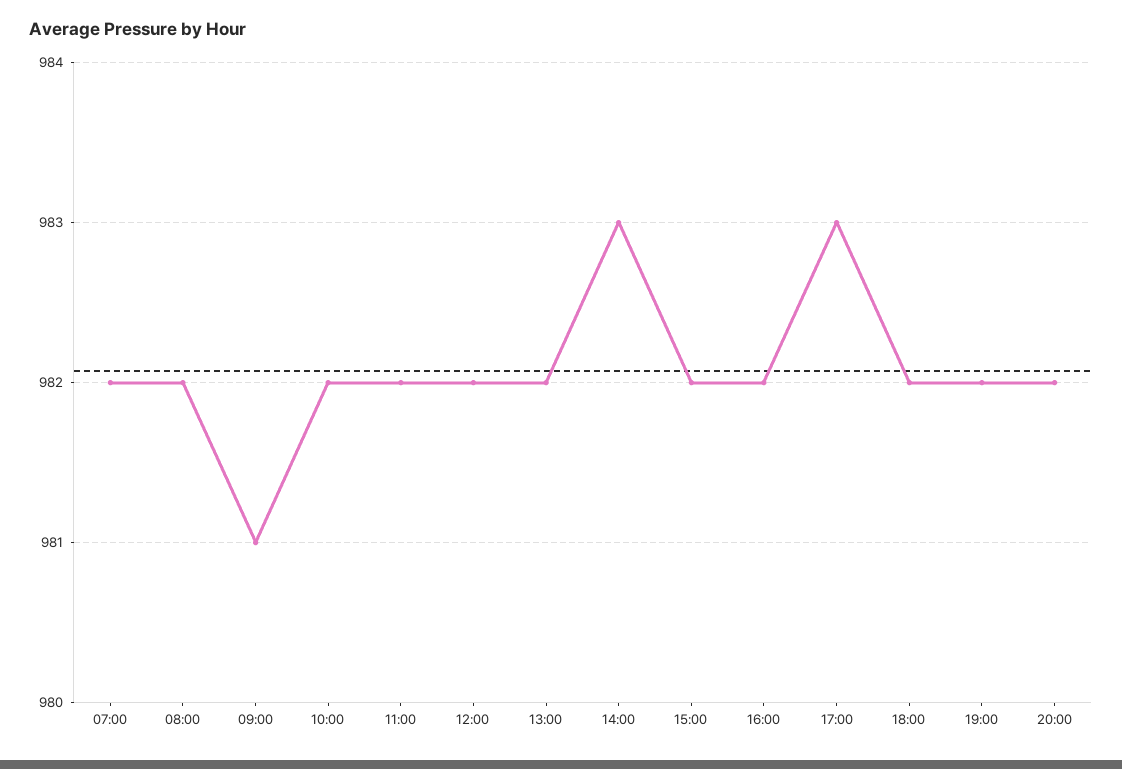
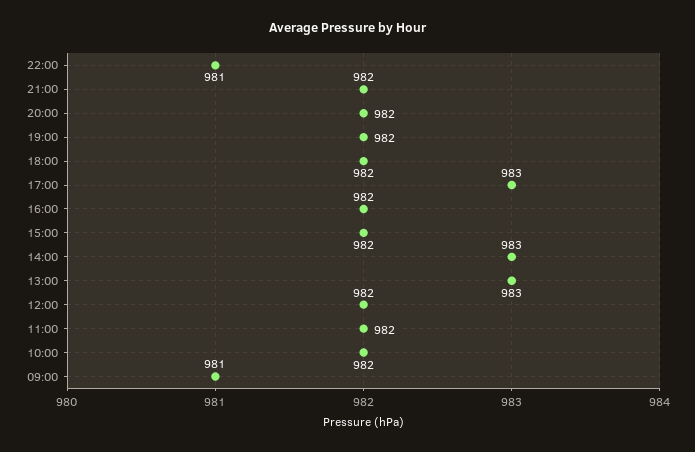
07:00: 982 -> none
08:00: 982 -> none
13:00: 982 -> 983
22:00: none -> 981
21:00: none -> 982

